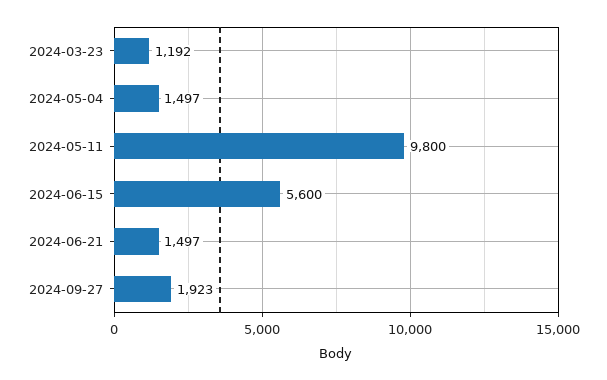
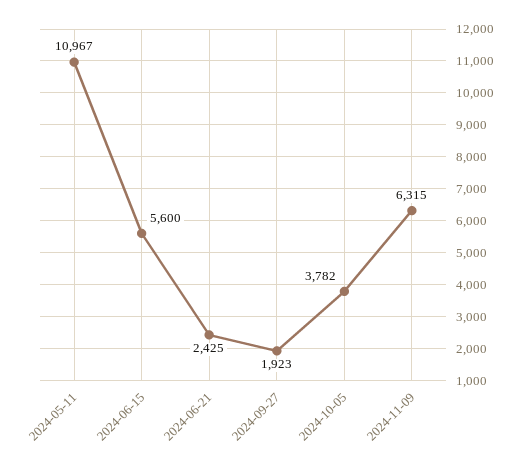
2024-03-23: 1192 -> none
2024-05-04: 1497 -> none
2024-05-11: 9800 -> 10967
2024-06-21: 1497 -> 2425
2024-10-05: none -> 3782
2024-11-09: none -> 6315

